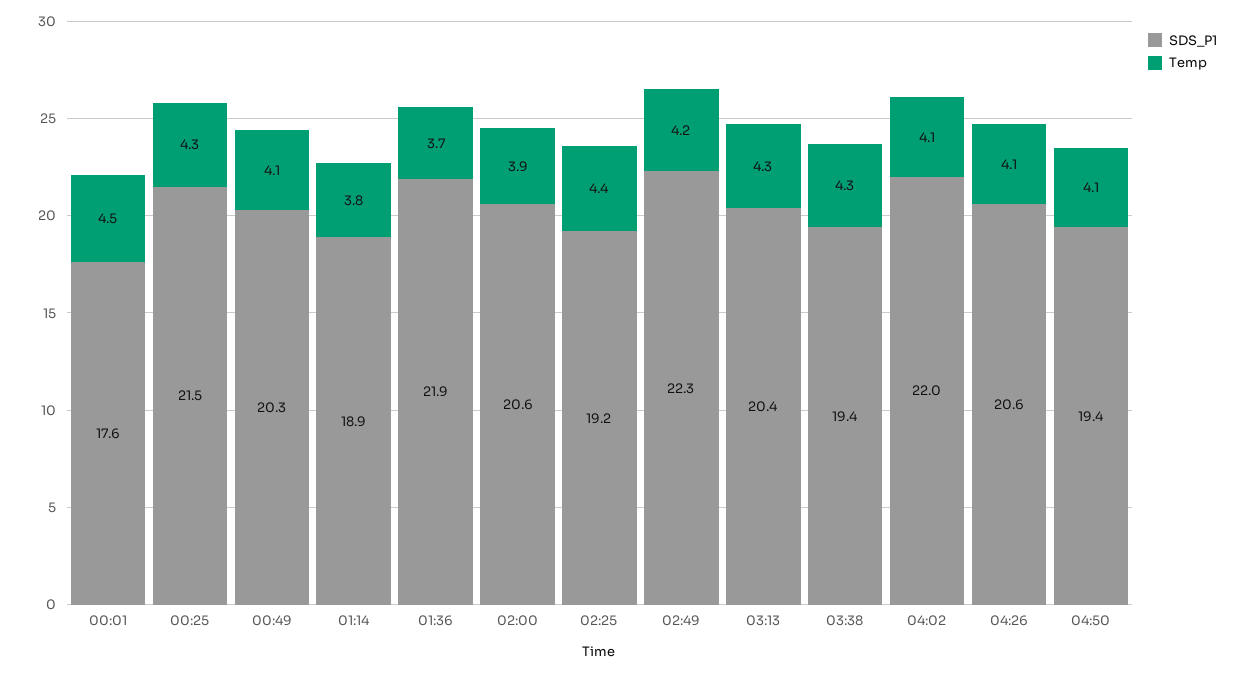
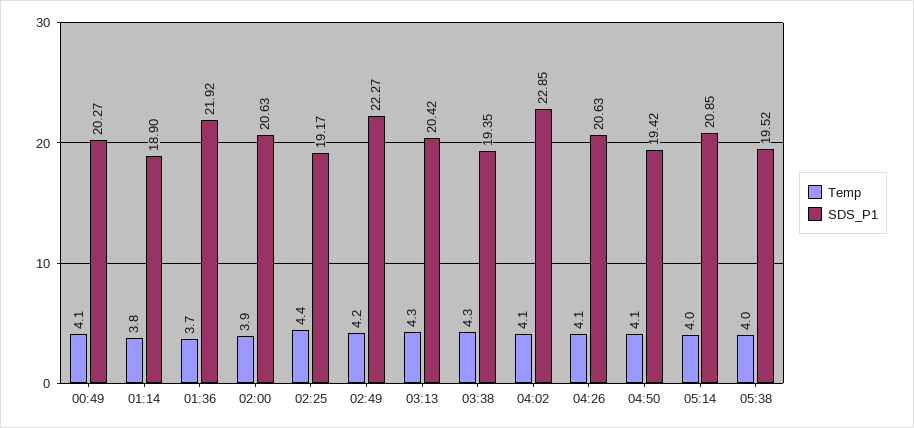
SDS_P1, 00:01: 17.6 -> none
Temp, 00:01: 4.5 -> none
SDS_P1, 00:25: 21.5 -> none
Temp, 00:25: 4.3 -> none
SDS_P1, 04:02: 22 -> 22.85
Temp, 05:14: none -> 4
SDS_P1, 05:14: none -> 20.85
Temp, 05:38: none -> 4
SDS_P1, 05:38: none -> 19.52

